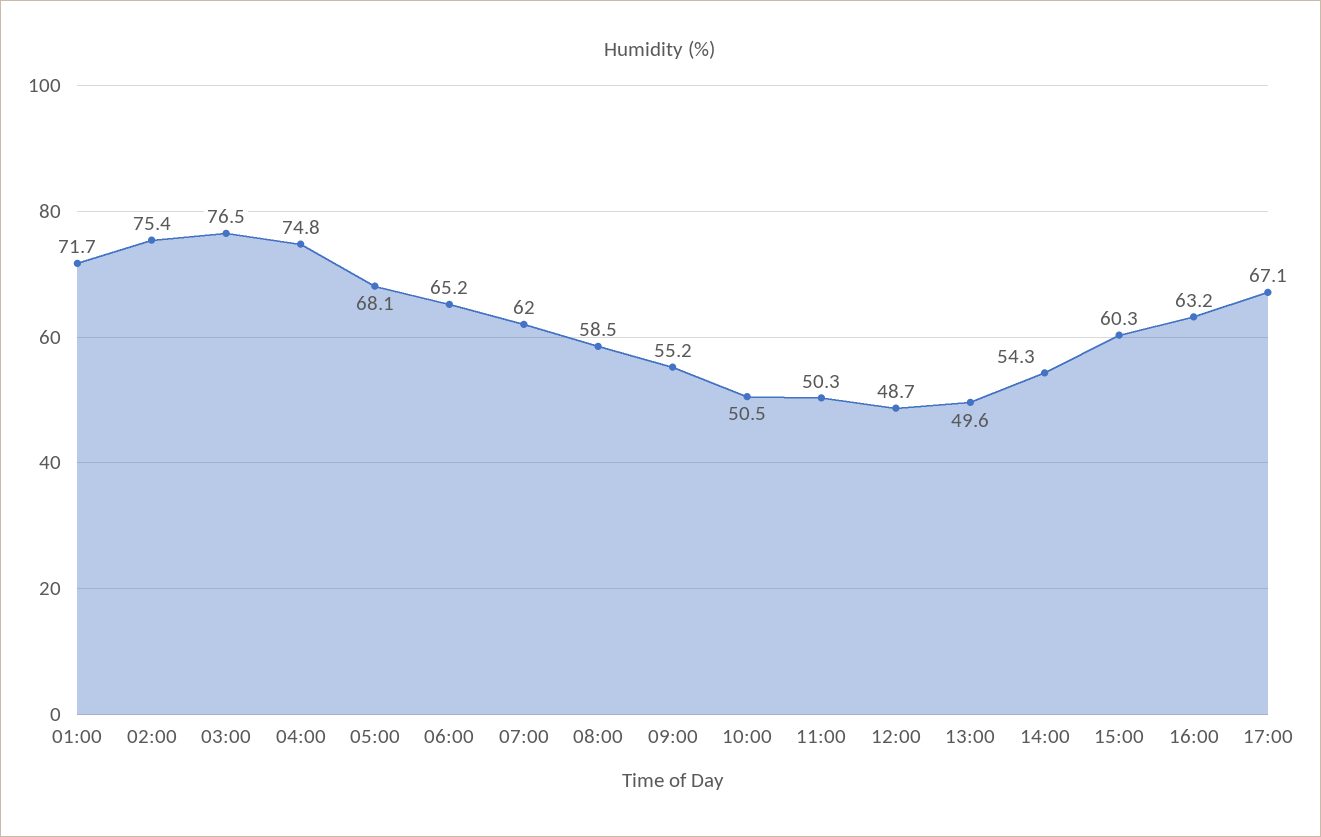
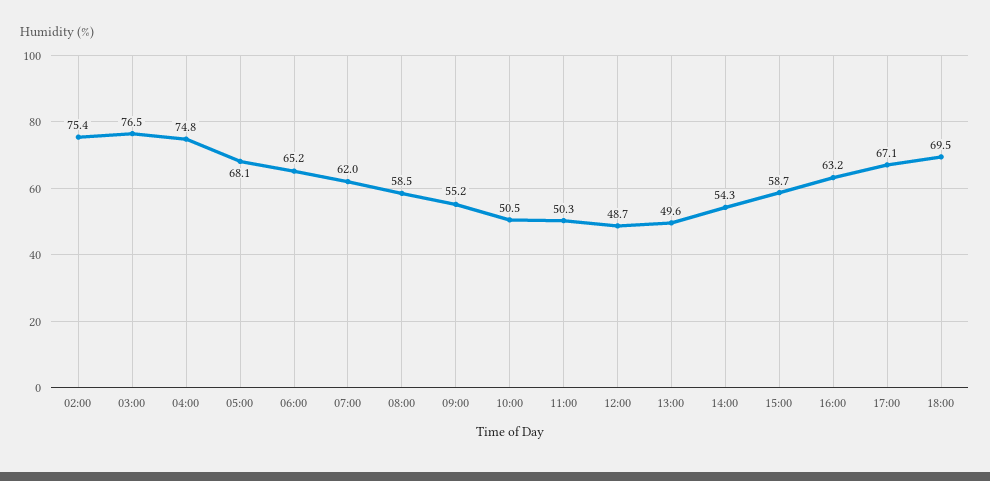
01:00: 71.7 -> none
15:00: 60.3 -> 58.7
18:00: none -> 69.5

